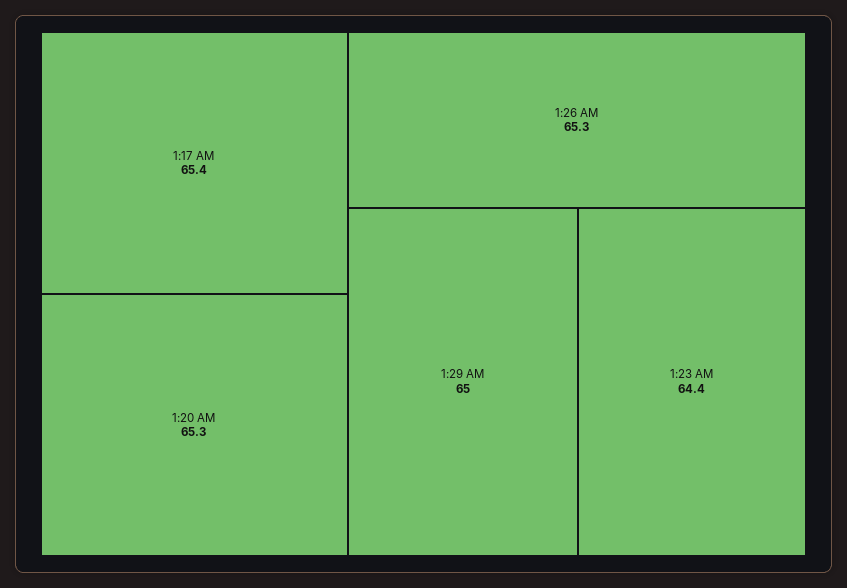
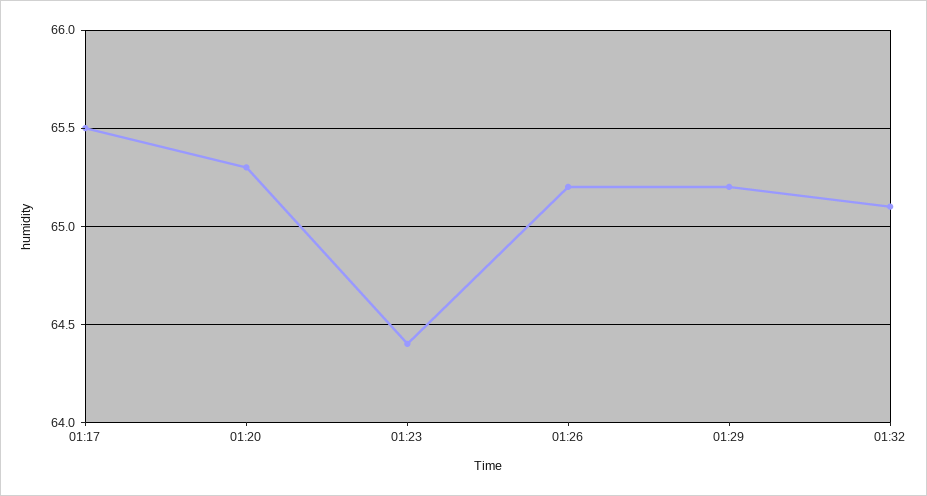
1:17 AM: 65.4 -> 65.5
1:26 AM: 65.3 -> 65.2
1:29 AM: 65 -> 65.2
01:32: none -> 65.1

